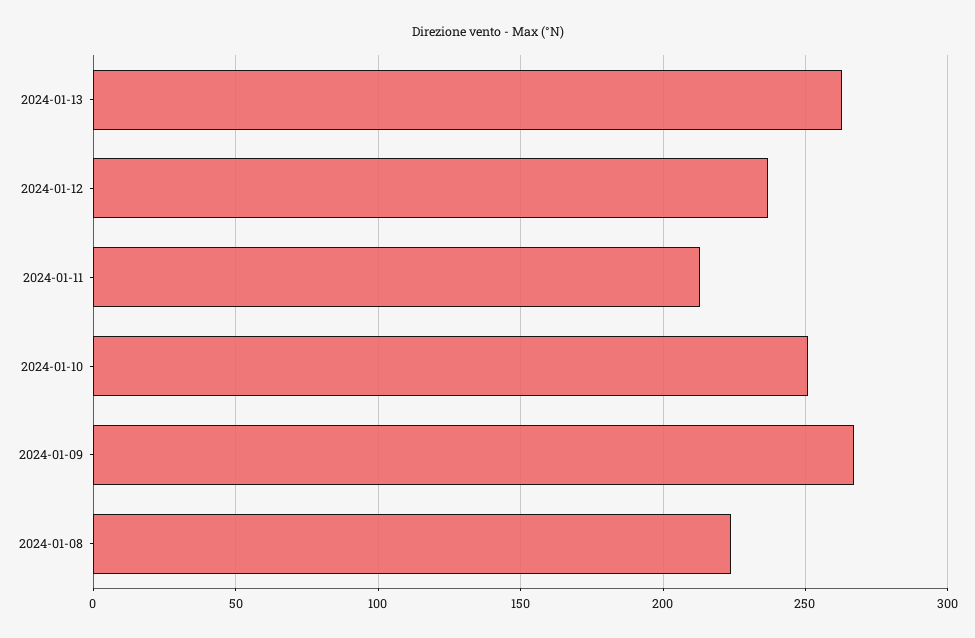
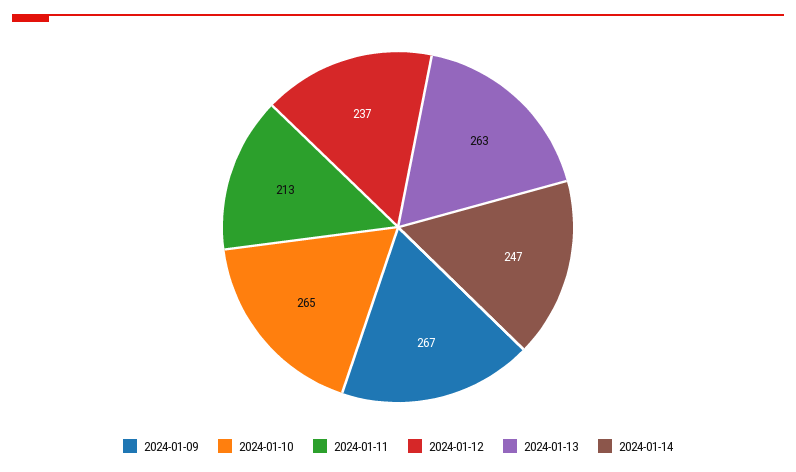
2024-01-10: 250 -> 265
2024-01-08: 225 -> none
2024-01-14: none -> 247

